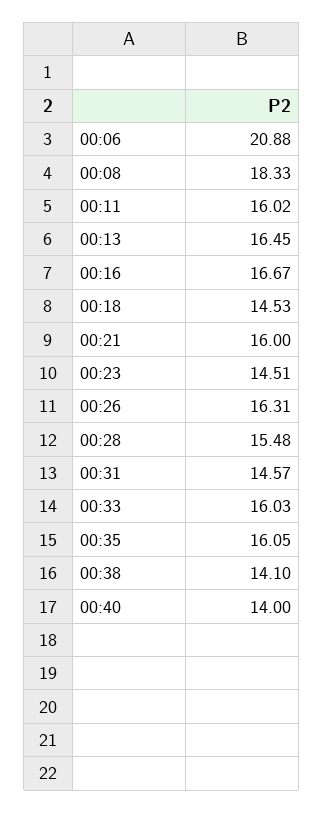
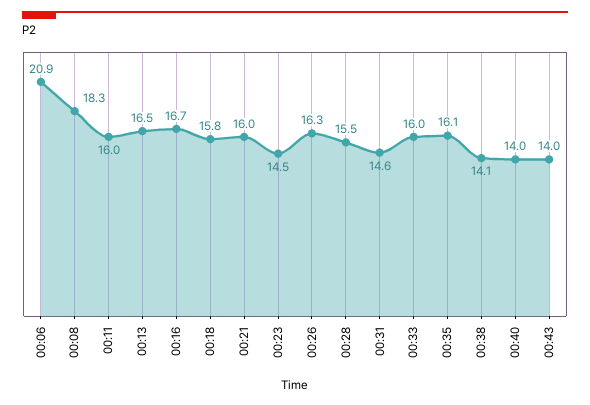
00:18: 14.53 -> 15.8
00:43: none -> 14

